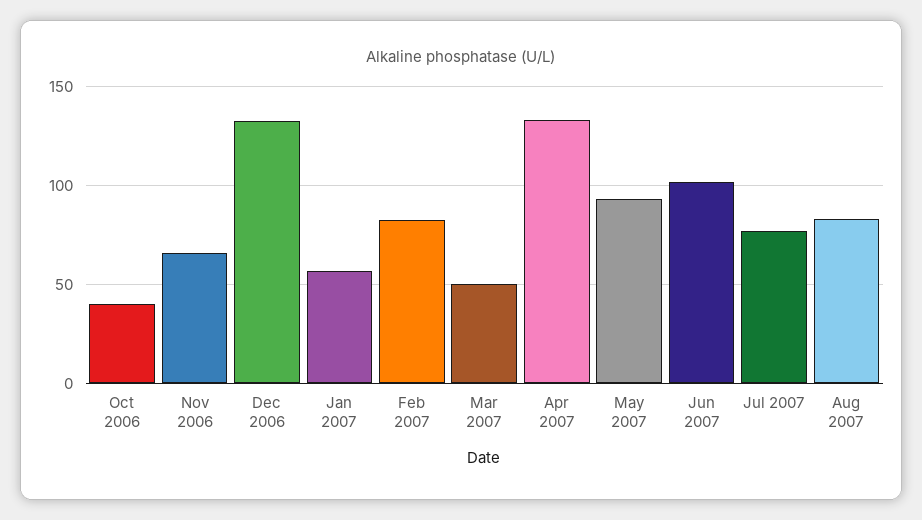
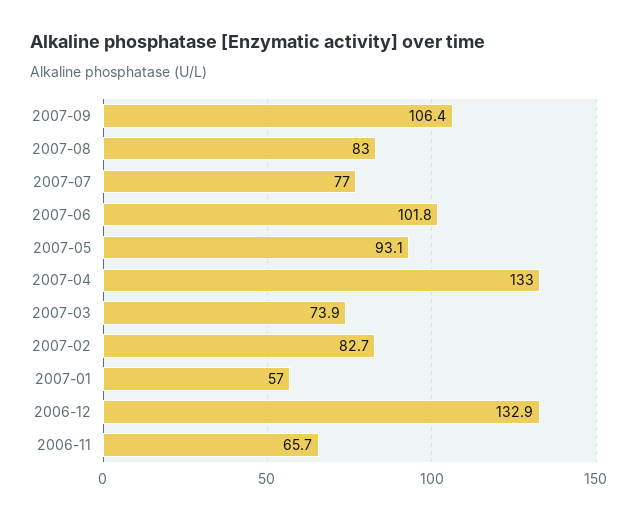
Oct 2006: 40 -> none
Mar 2007: 50 -> 73.9
2007-09: none -> 106.4

